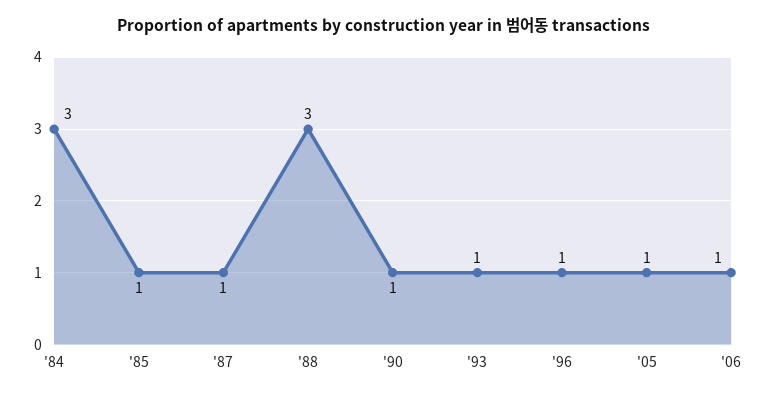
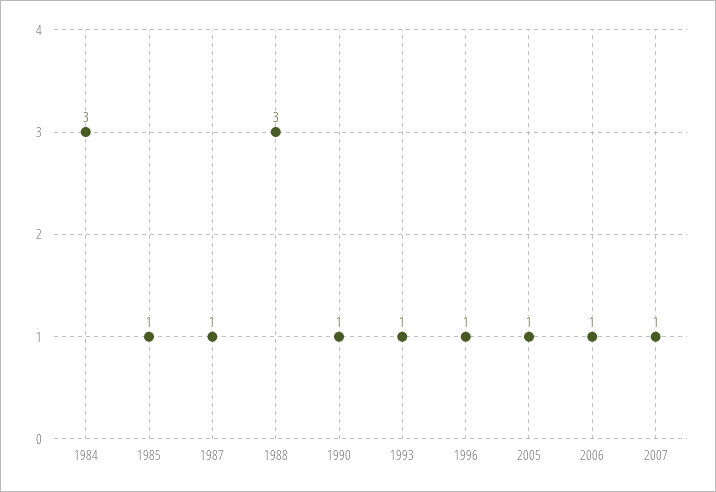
2007: none -> 1

